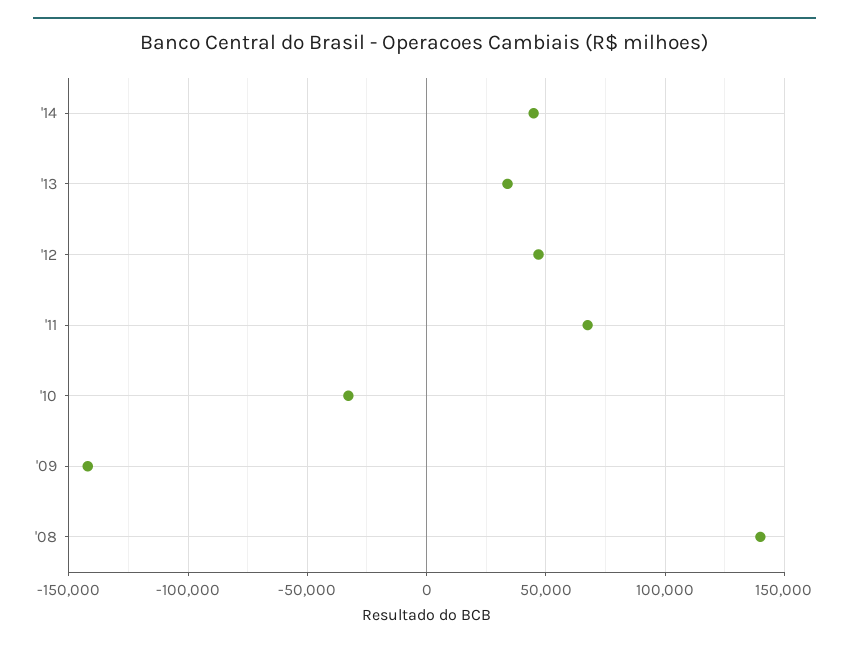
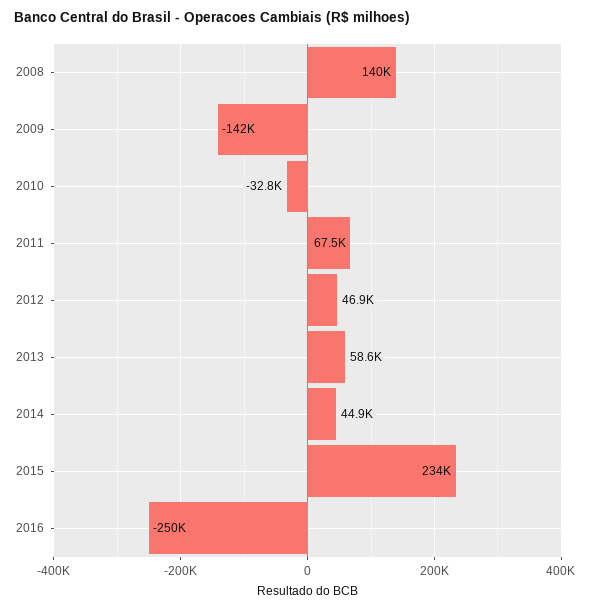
'13: 35000 -> 58600
2015: none -> 234000
2016: none -> -250000

